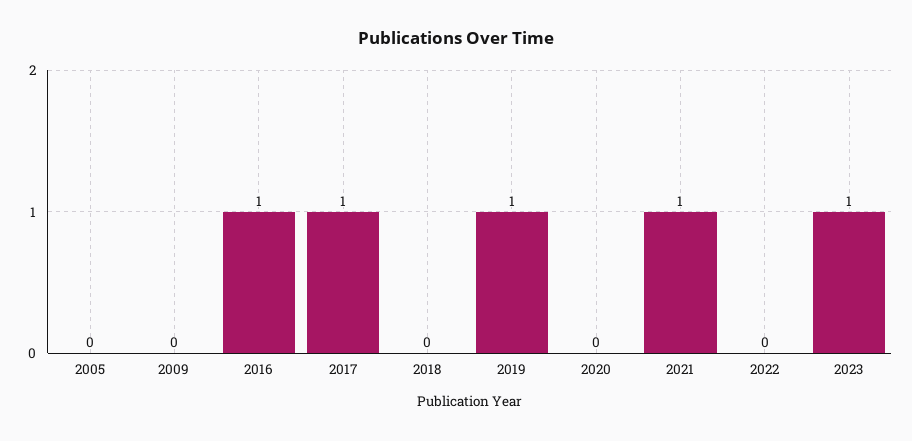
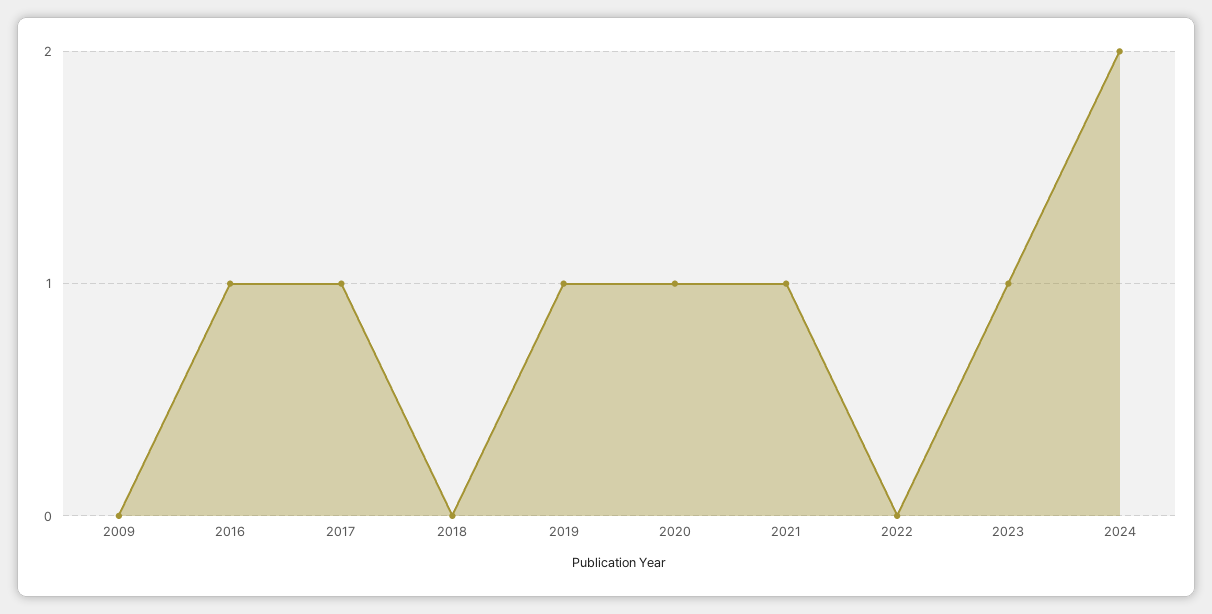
2005: 0 -> none
2020: 0 -> 1
2024: none -> 2

